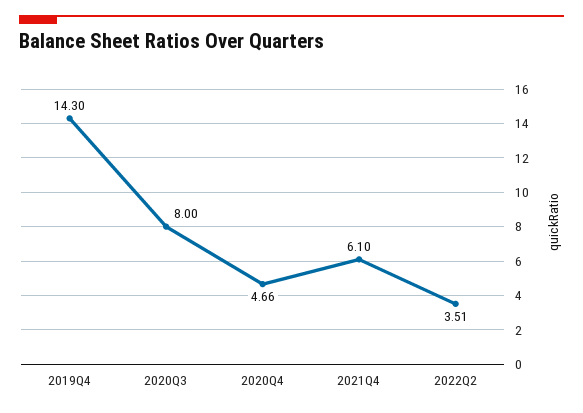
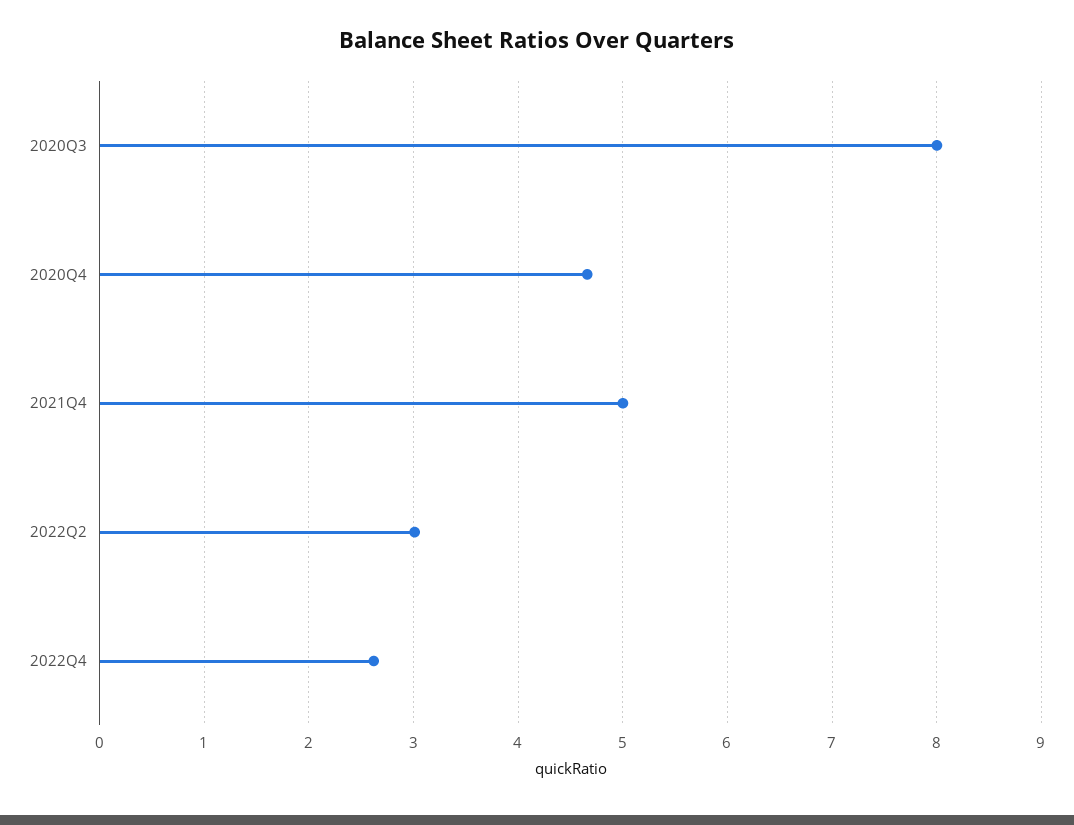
2019Q4: 14.3 -> none
2021Q4: 6.1 -> 5
2022Q2: 3.51 -> 3
2022Q4: none -> 2.6

